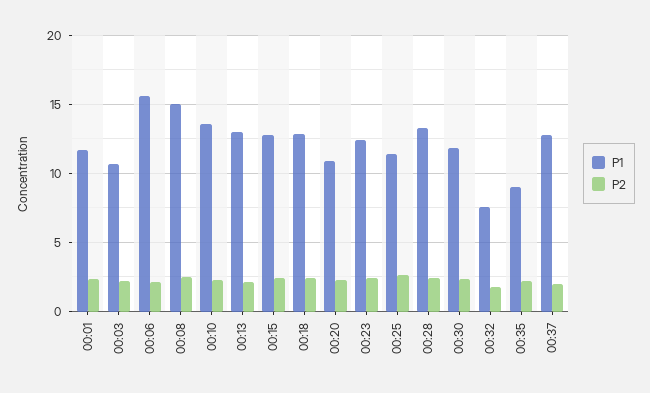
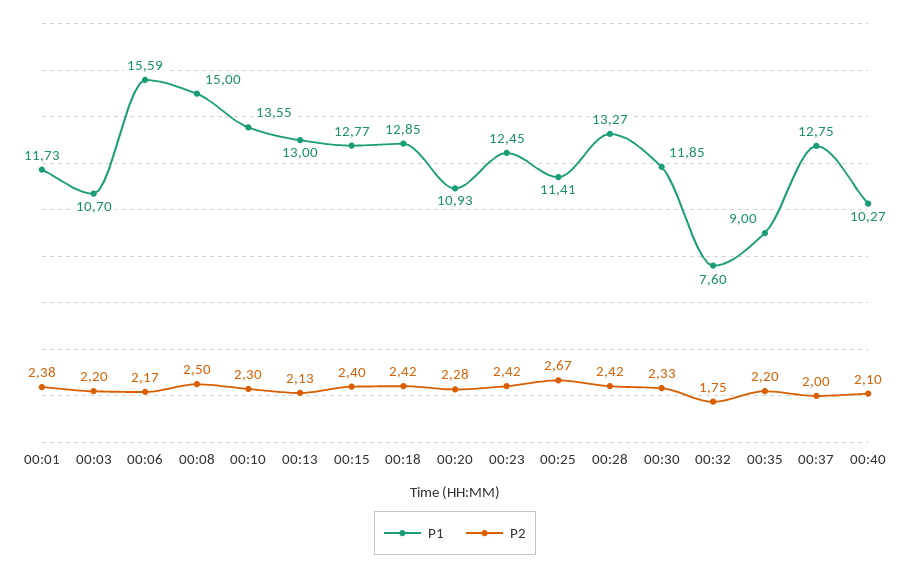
P1, 00:40: none -> 10.27
P2, 00:40: none -> 2.1

